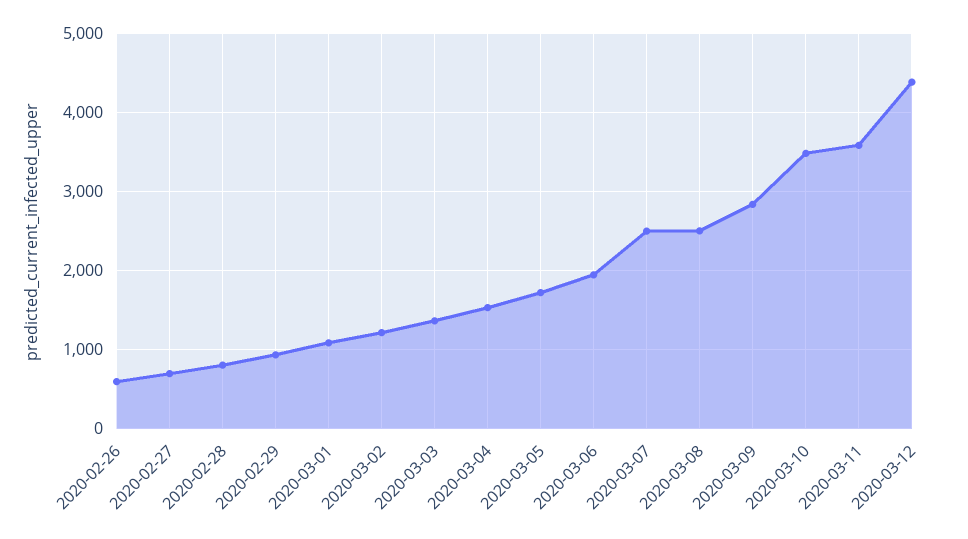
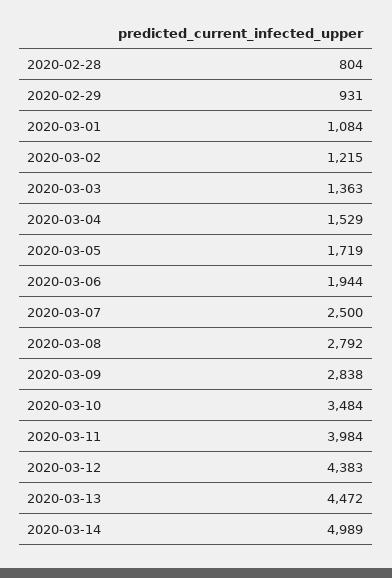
2020-02-26: 600 -> none
2020-02-27: 700 -> none
2020-03-08: 2500 -> 2792
2020-03-11: 3600 -> 3984
2020-03-13: none -> 4472
2020-03-14: none -> 4989

